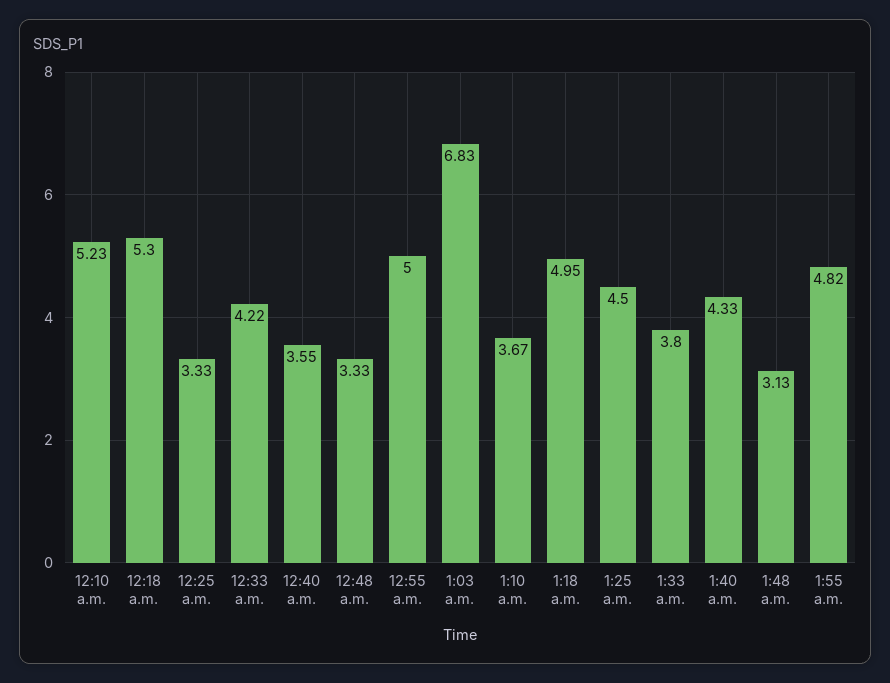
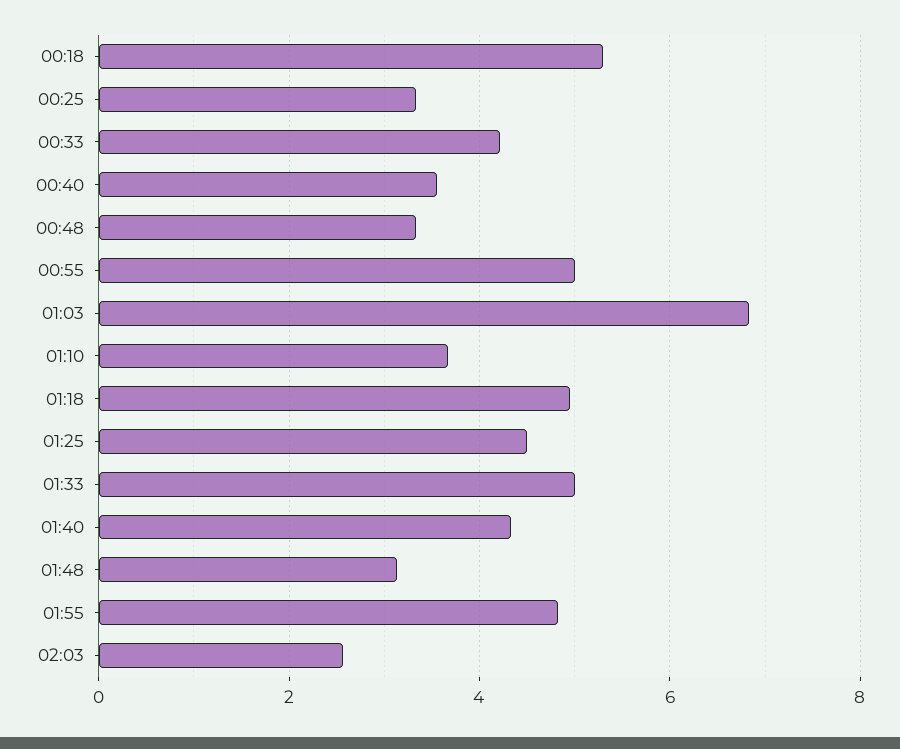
12:10 a.m.: 5.23 -> none
1:33 a.m.: 3.8 -> 5
02:03: none -> 2.6

